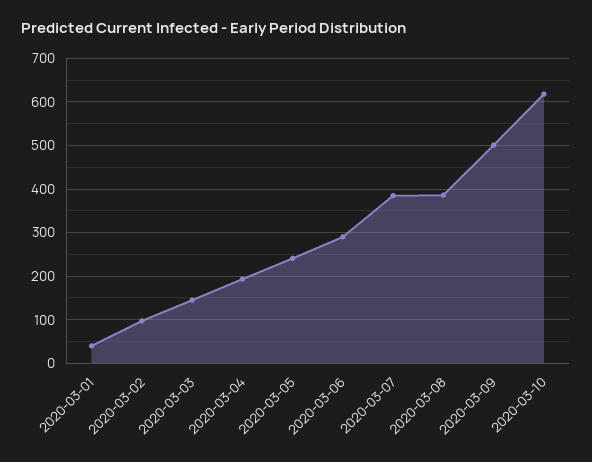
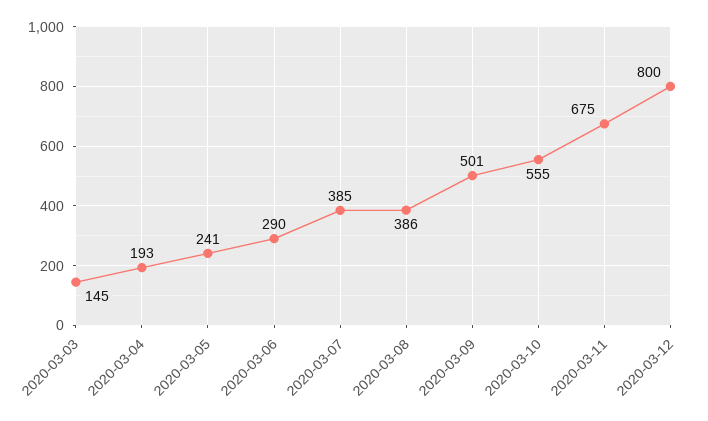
2020-03-01: 40 -> none
2020-03-02: 100 -> none
2020-03-10: 620 -> 555
2020-03-11: none -> 675
2020-03-12: none -> 800

